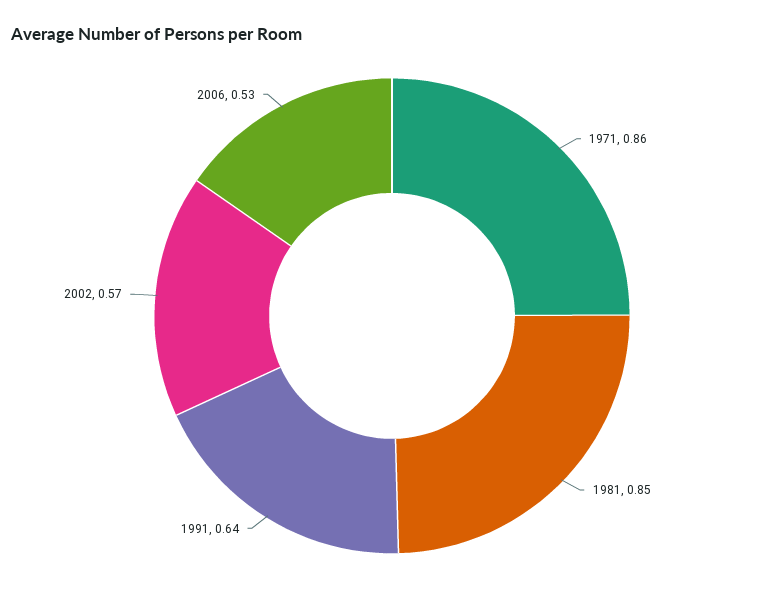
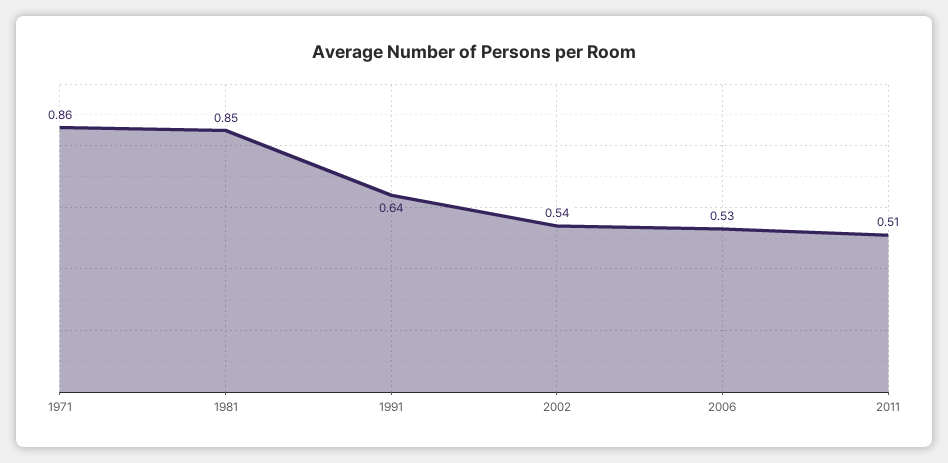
2002: 0.57 -> 0.54
2011: none -> 0.51

